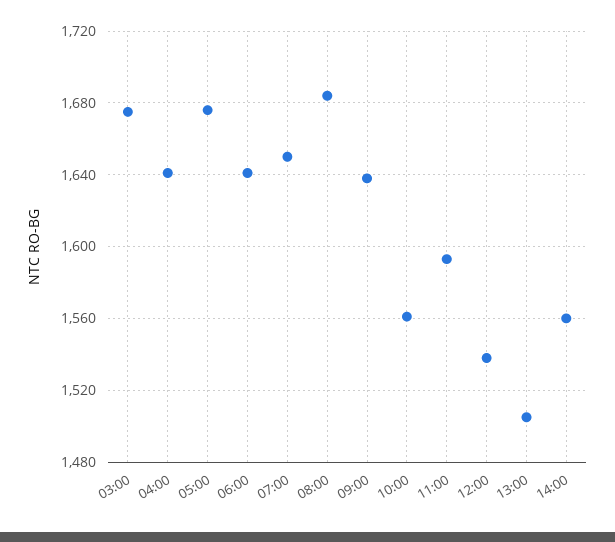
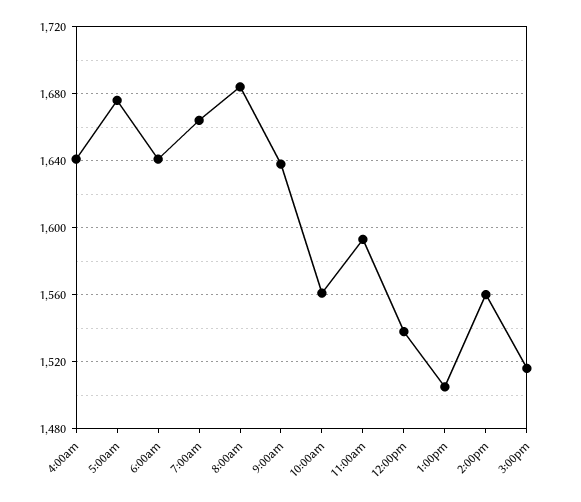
03:00: 1675 -> none
07:00: 1650 -> 1665
3:00pm: none -> 1515

